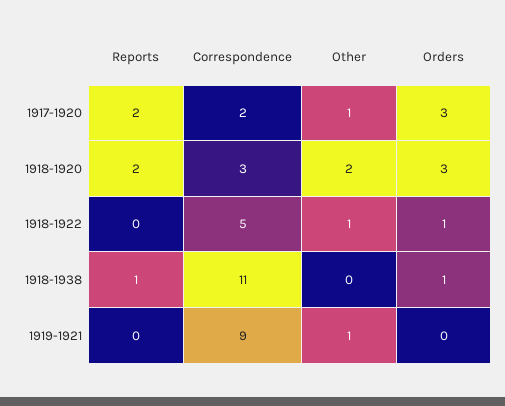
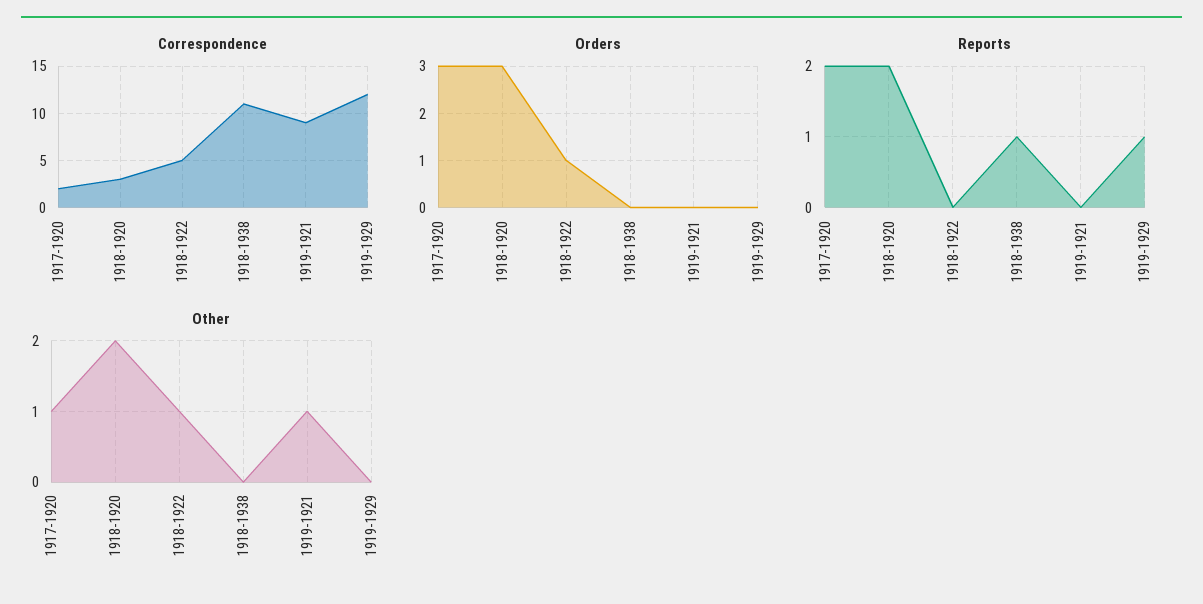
Orders, 1918-1938: 1 -> 0
Correspondence, 1919-1929: none -> 12
Orders, 1919-1929: none -> 0
Reports, 1919-1929: none -> 1
Other, 1919-1929: none -> 0

